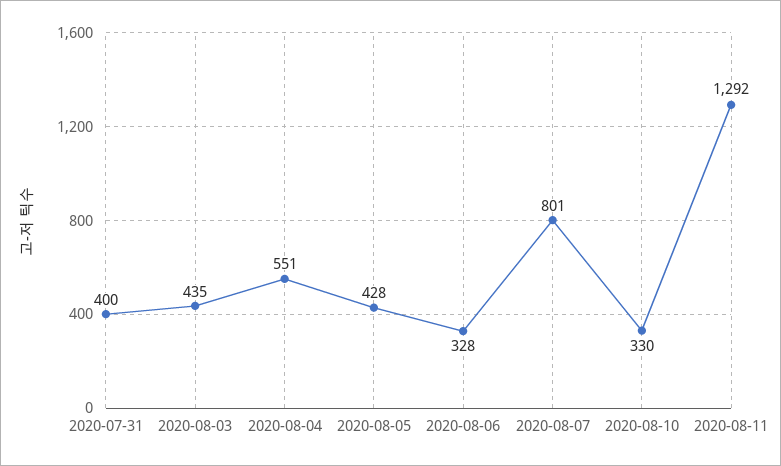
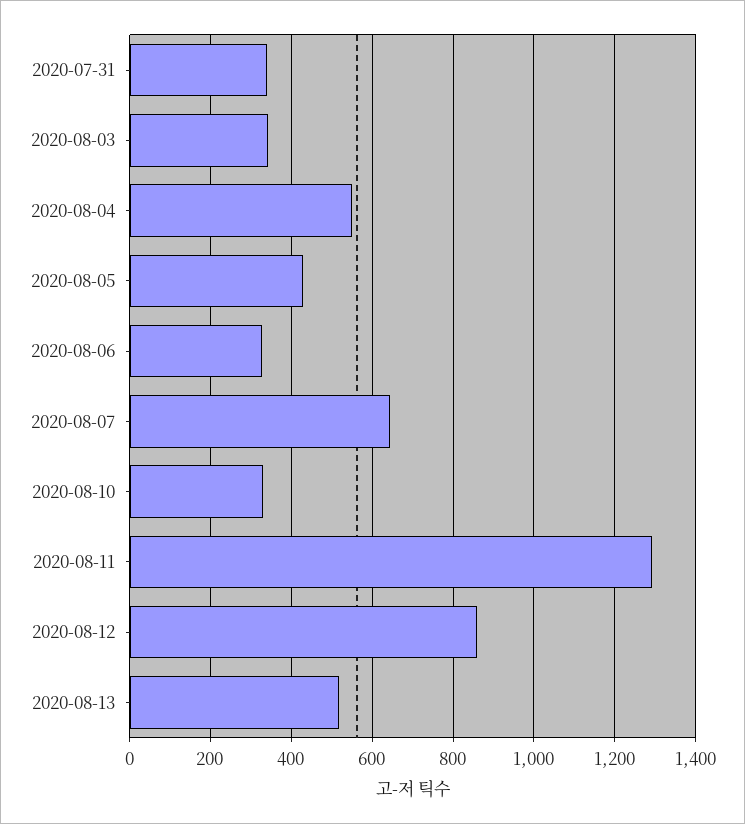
2020-07-31: 400 -> 340
2020-08-03: 435 -> 340
2020-08-07: 801 -> 640
2020-08-12: none -> 860
2020-08-13: none -> 520

